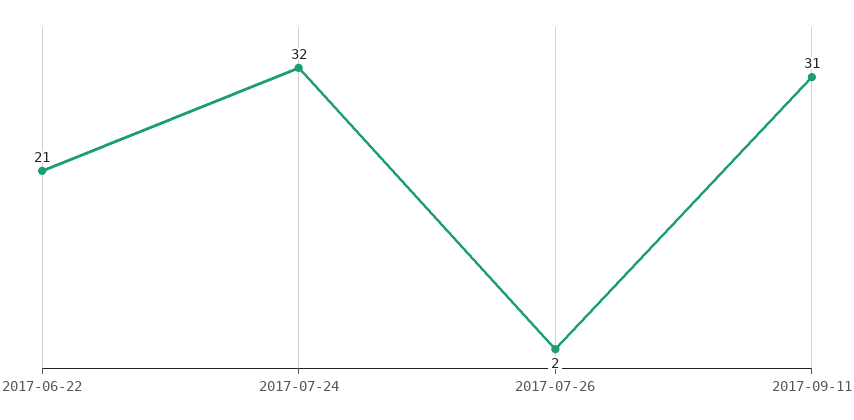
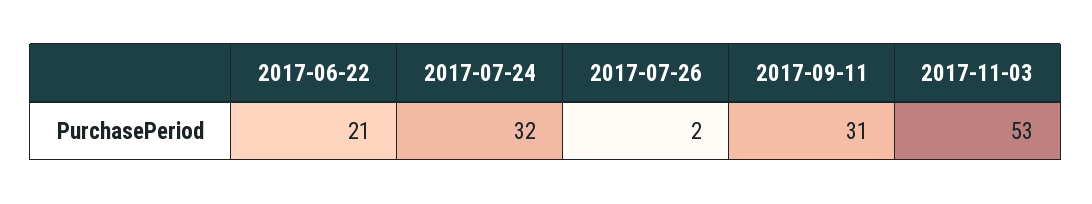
2017-11-03: none -> 53

